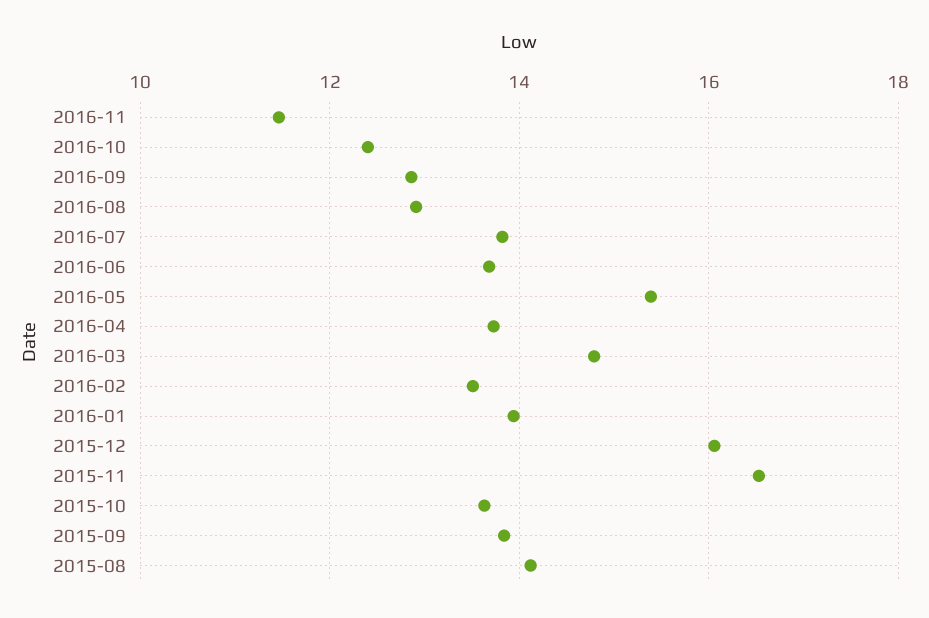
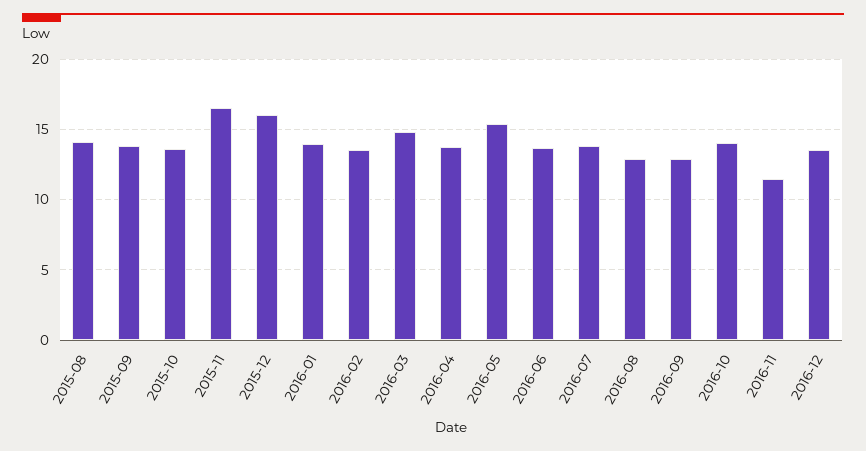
2016-10: 12.4 -> 14
2016-12: none -> 13.5

